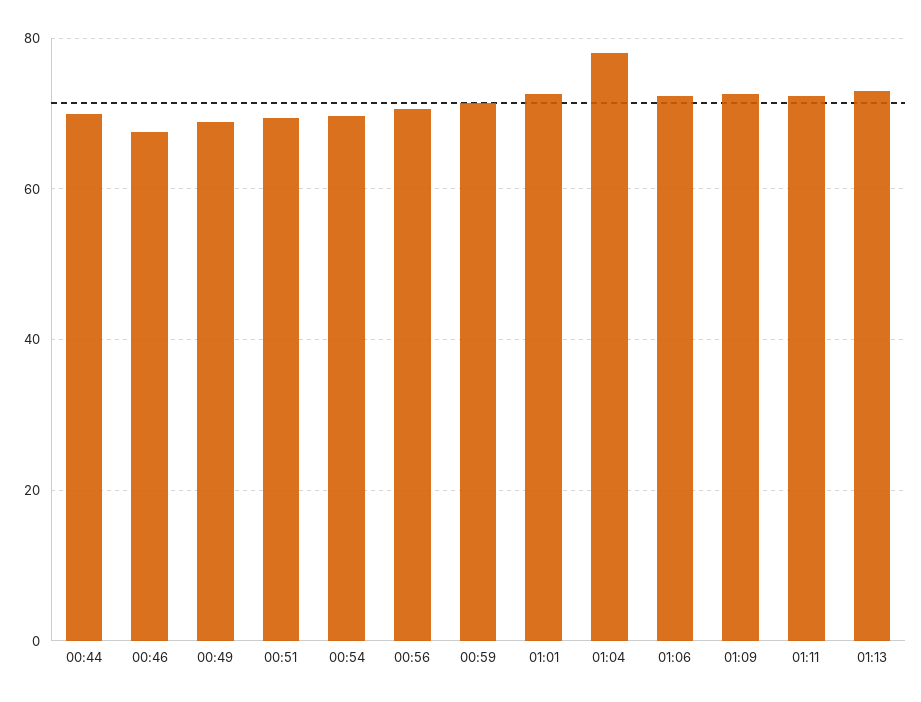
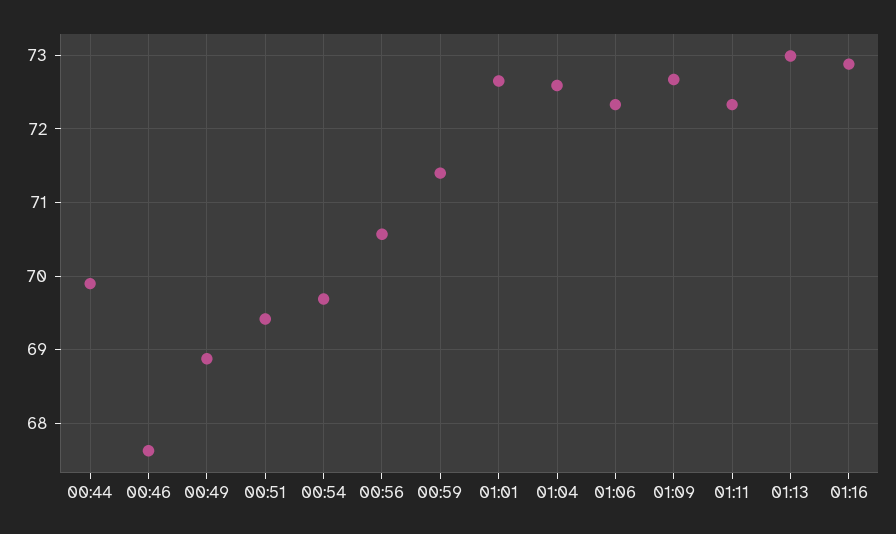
01:04: 78 -> 72.6
01:16: none -> 72.9

